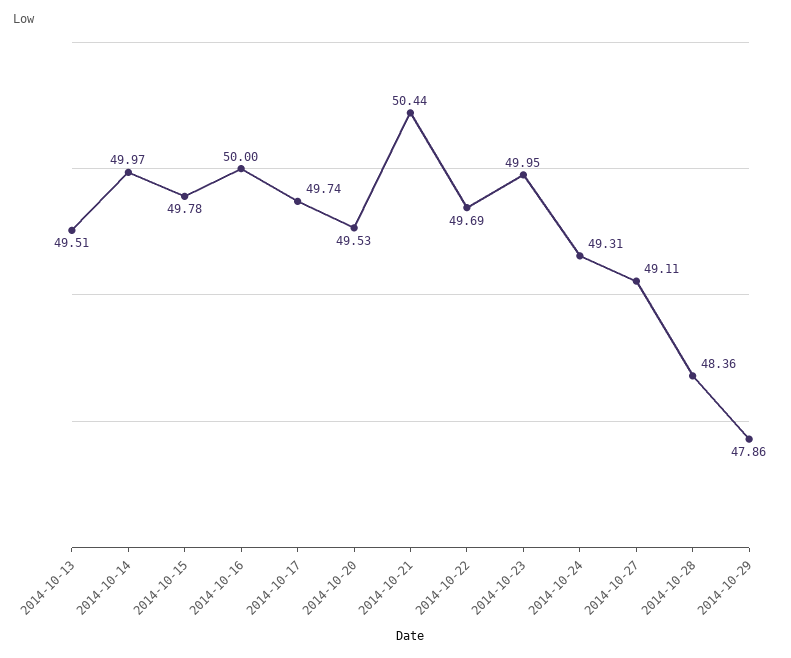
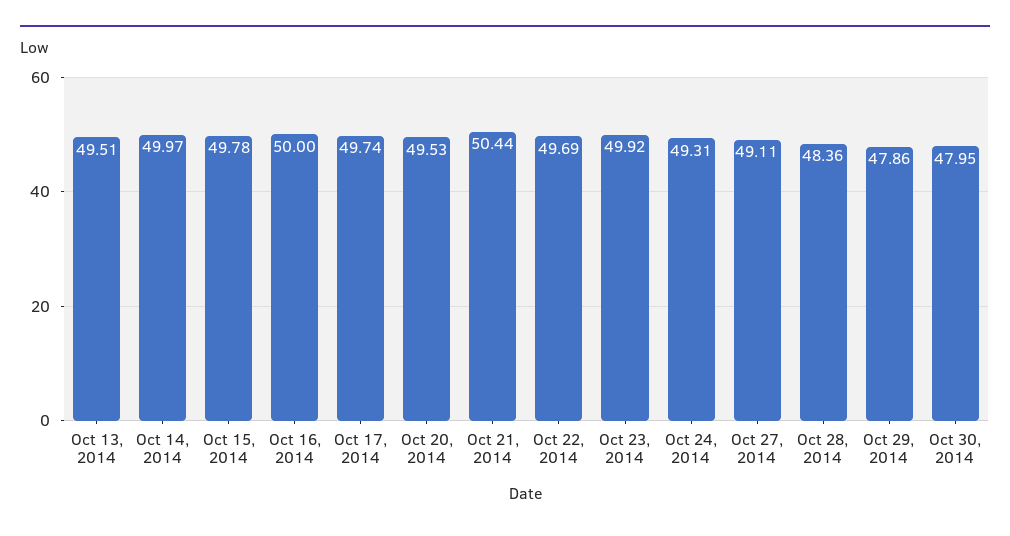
2014-10-23: 49.95 -> 49.92
Oct 30, 2014: none -> 47.95

